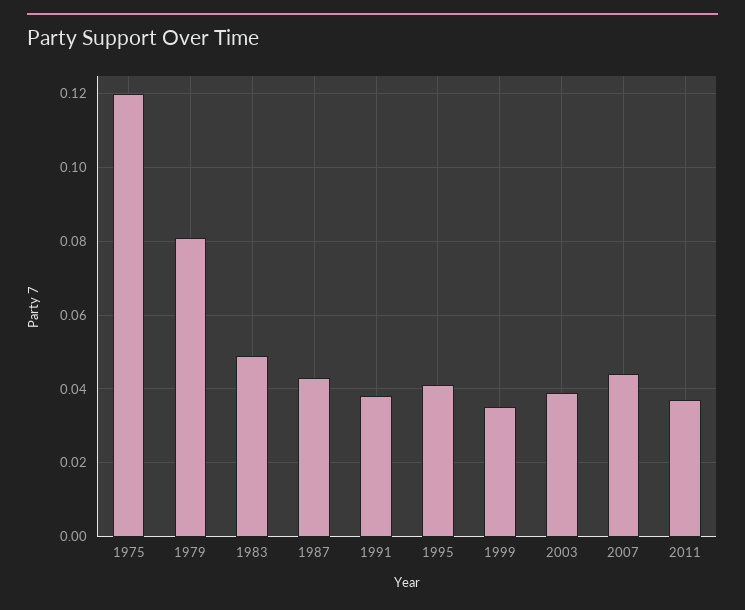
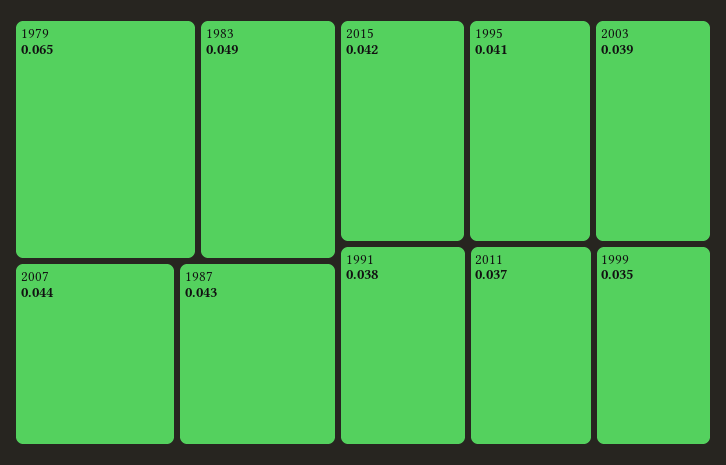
1975: 0.12 -> none
1979: 0.08 -> 0.065
2015: none -> 0.042

